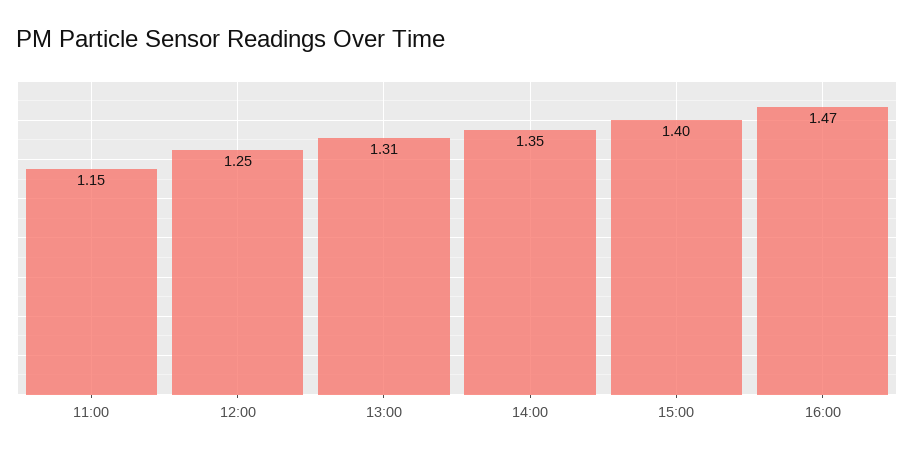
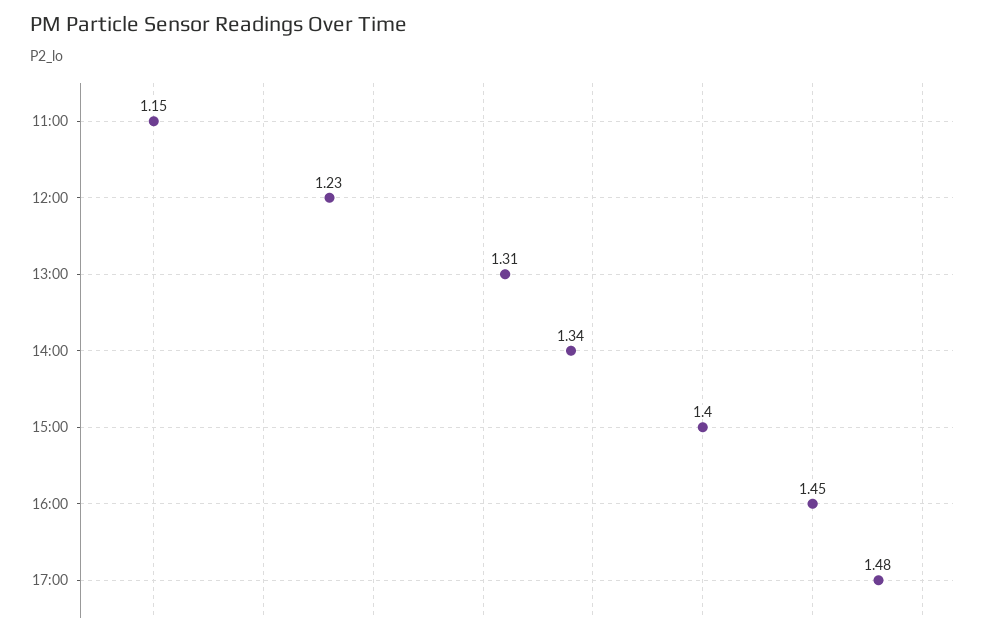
12:00: 1.25 -> 1.23
14:00: 1.35 -> 1.34
16:00: 1.47 -> 1.45
17:00: none -> 1.48

